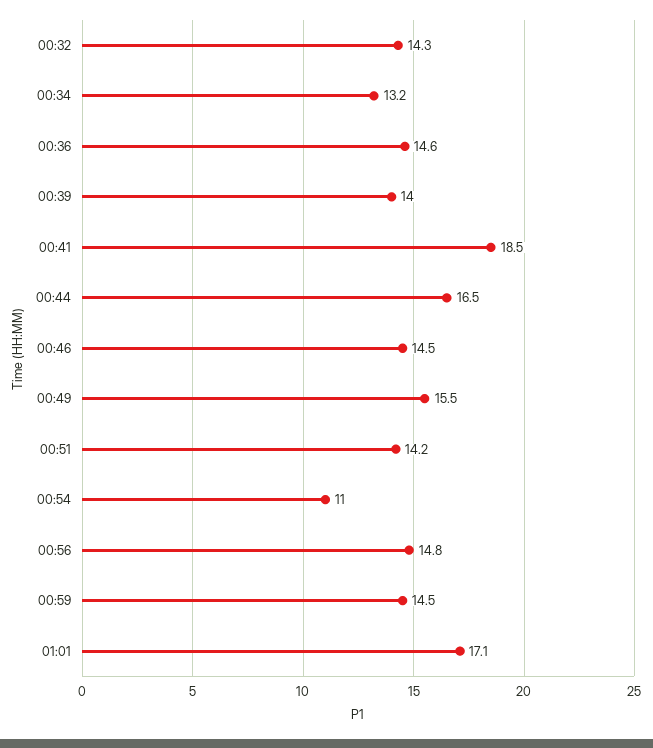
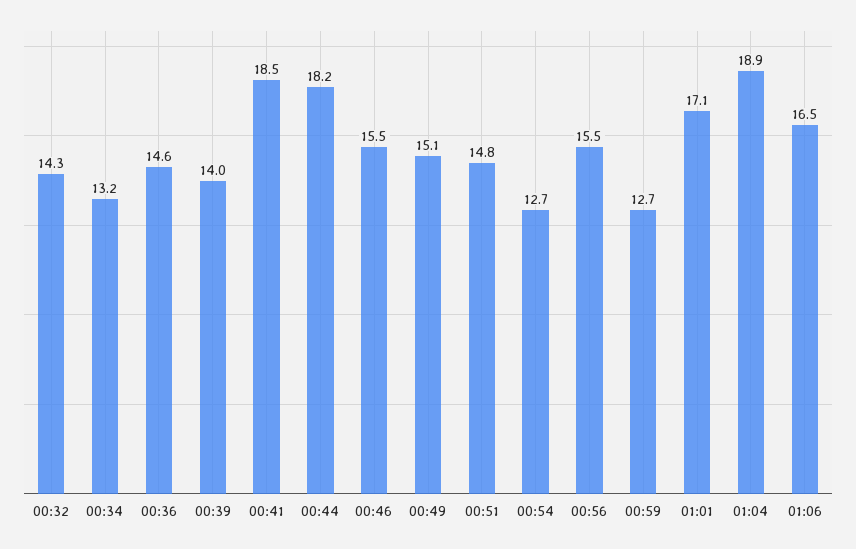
00:44: 16.5 -> 18.2
00:46: 14.5 -> 15.5
00:49: 15.5 -> 15.1
00:51: 14.2 -> 14.8
00:54: 11 -> 12.7
00:56: 14.8 -> 15.5
00:59: 14.5 -> 12.7
01:04: none -> 18.9
01:06: none -> 16.5

